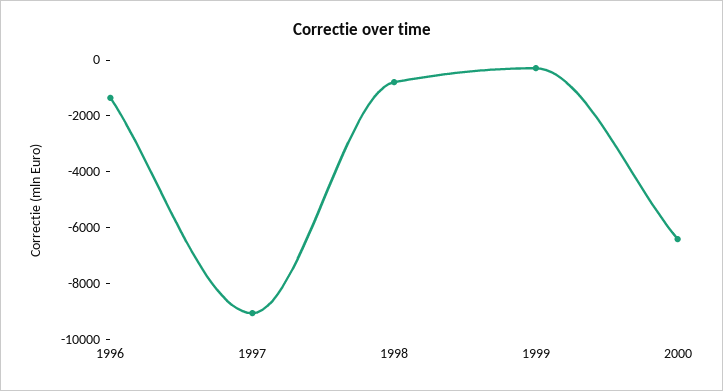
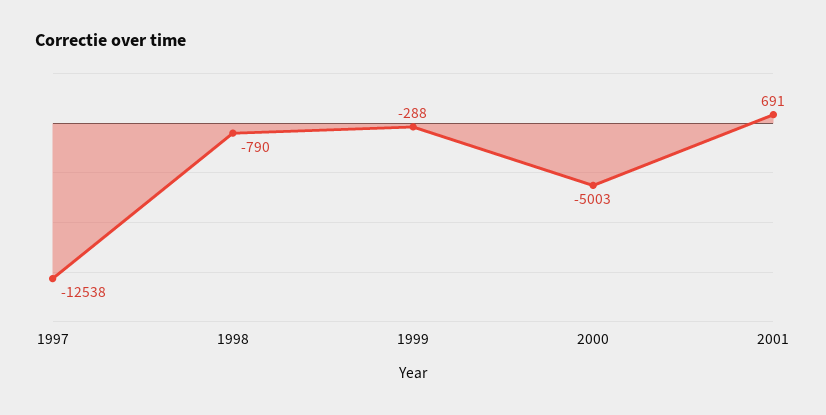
1996: -1500 -> none
1997: -9000 -> -12538
2000: -6500 -> -5003
2001: none -> 691

